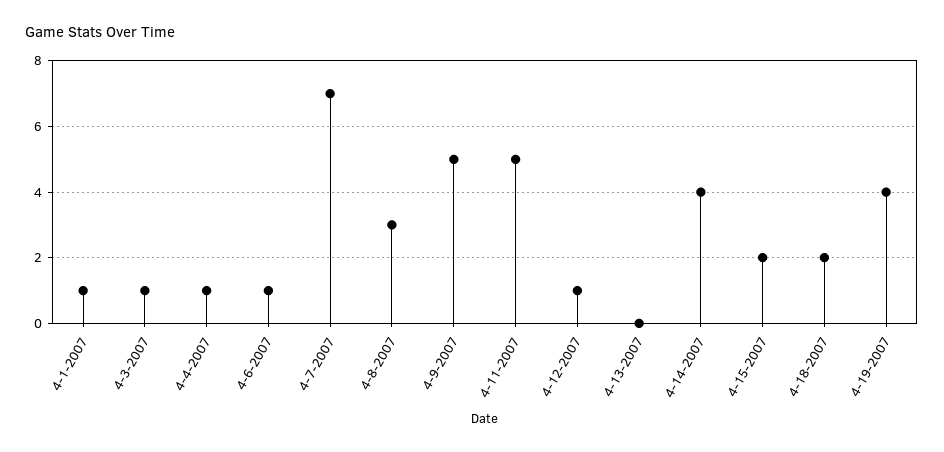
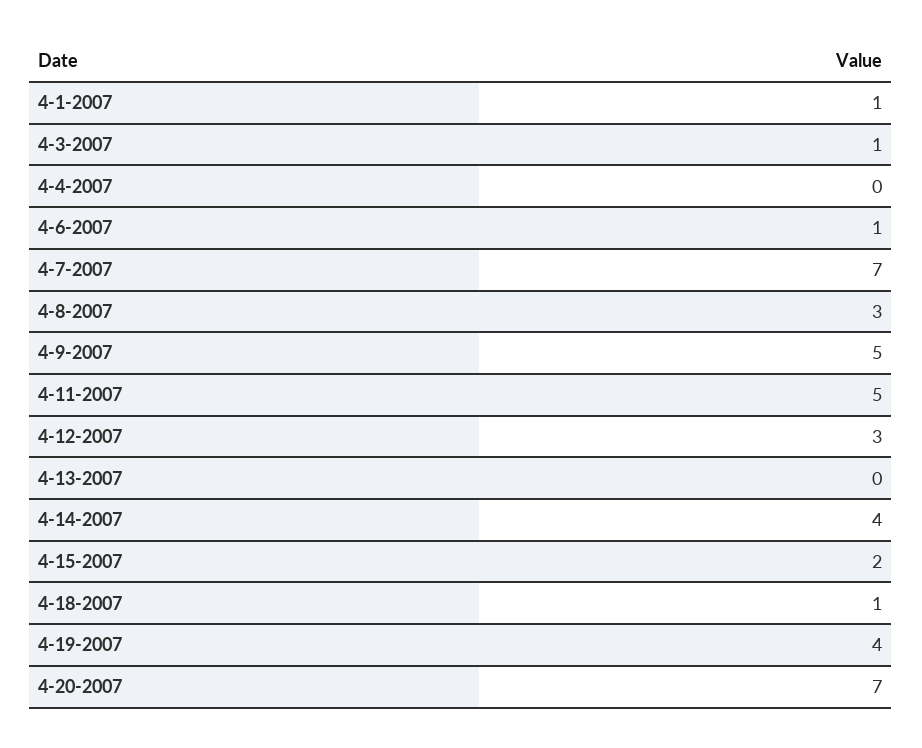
4-4-2007: 1 -> 0
4-12-2007: 1 -> 3
4-18-2007: 2 -> 1
4-20-2007: none -> 7

